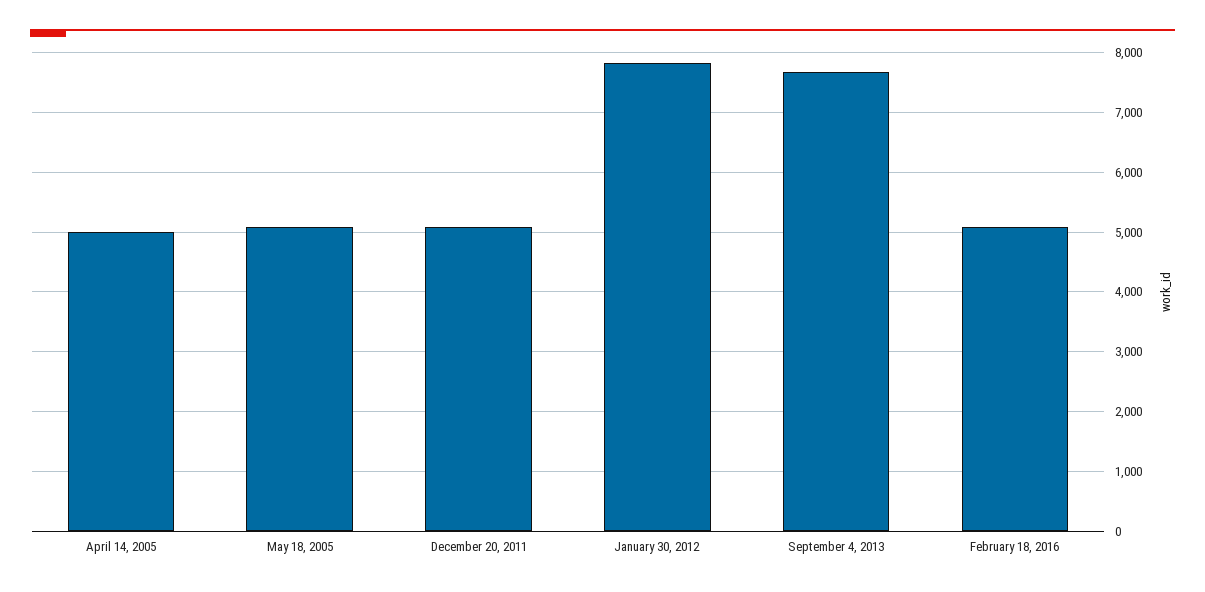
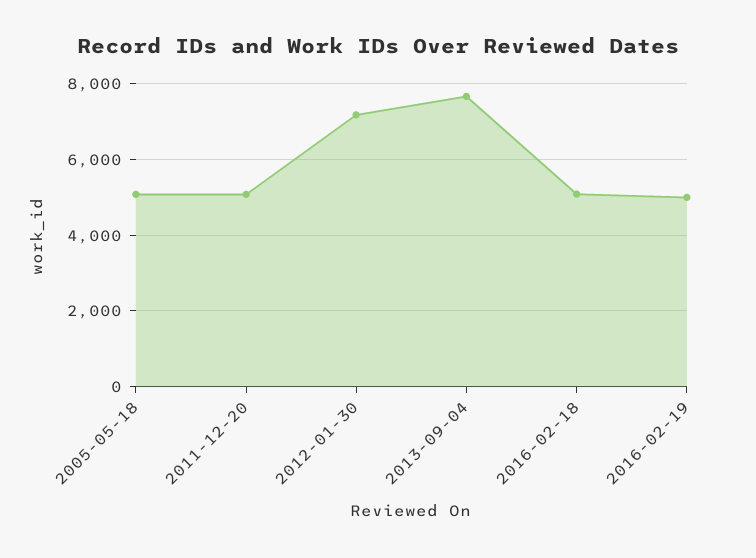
April 14, 2005: 5000 -> none
January 30, 2012: 7800 -> 7200
2016-02-19: none -> 5000

